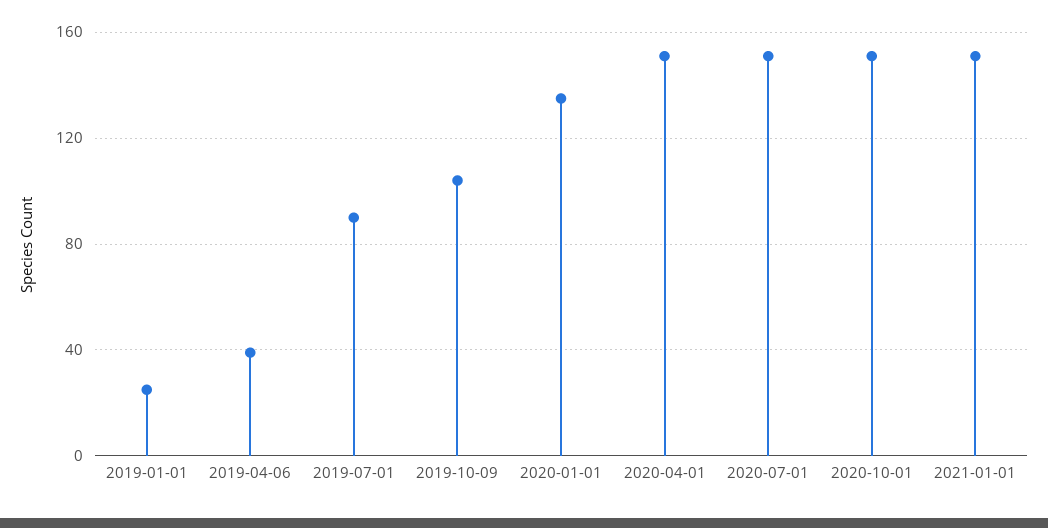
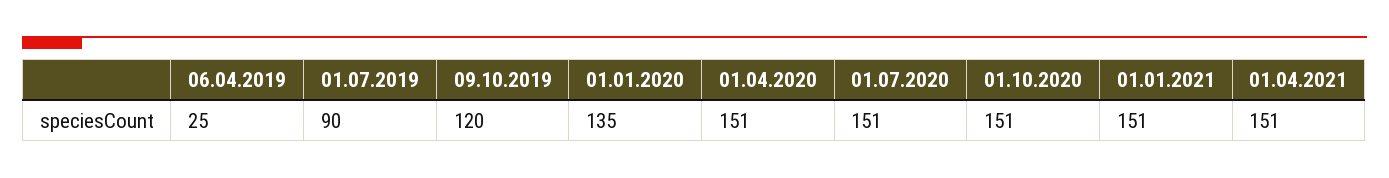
2019-01-01: 25 -> none
2019-04-06: 40 -> 25
2019-10-09: 105 -> 120
01.04.2021: none -> 151

